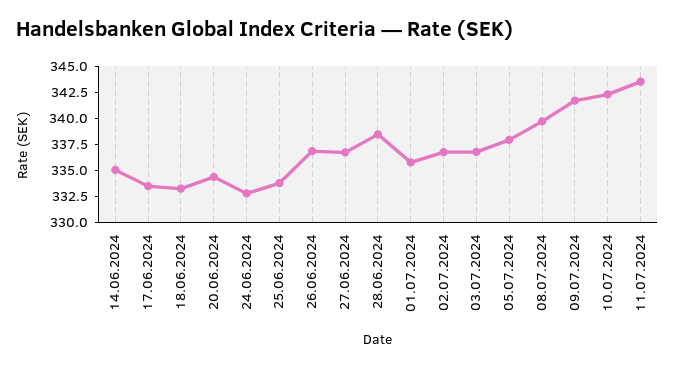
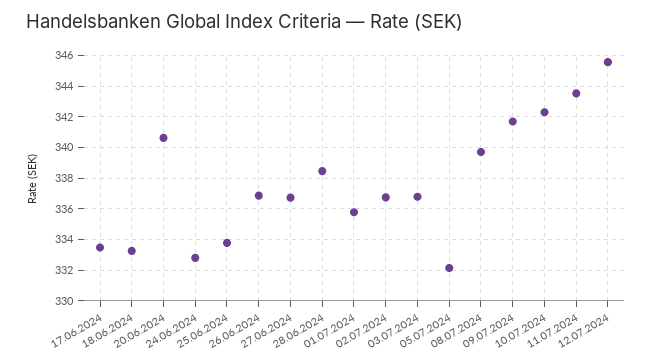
14.06.2024: 335 -> none
20.06.2024: 335 -> 340.5
05.07.2024: 337.5 -> 332
12.07.2024: none -> 345.5

